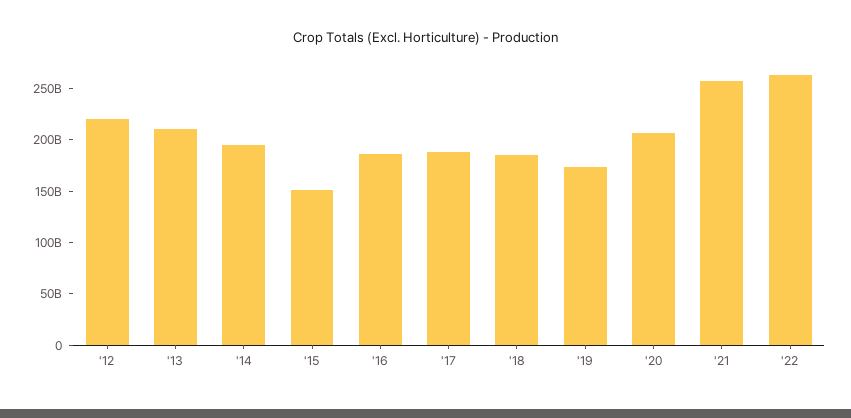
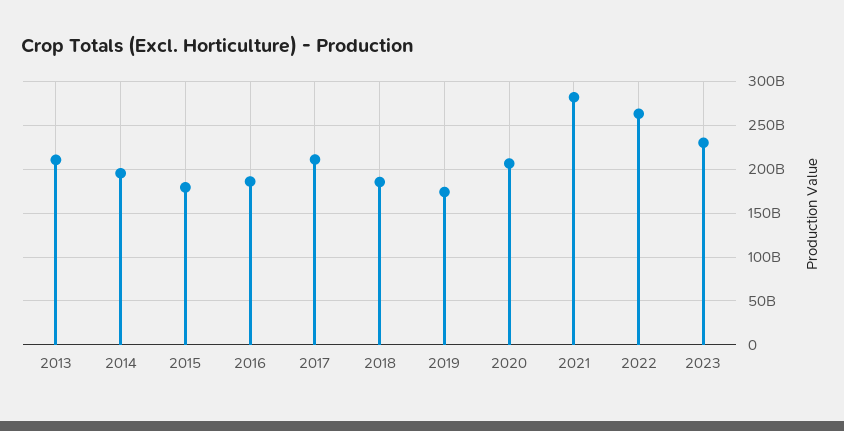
'12: 220000000000 -> none
'15: 150000000000 -> 180000000000
'17: 190000000000 -> 210000000000
'21: 260000000000 -> 280000000000
2023: none -> 230000000000

